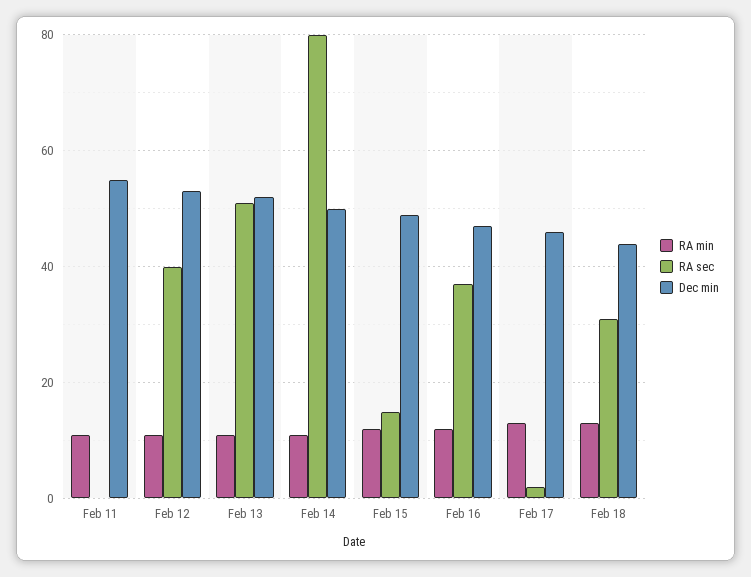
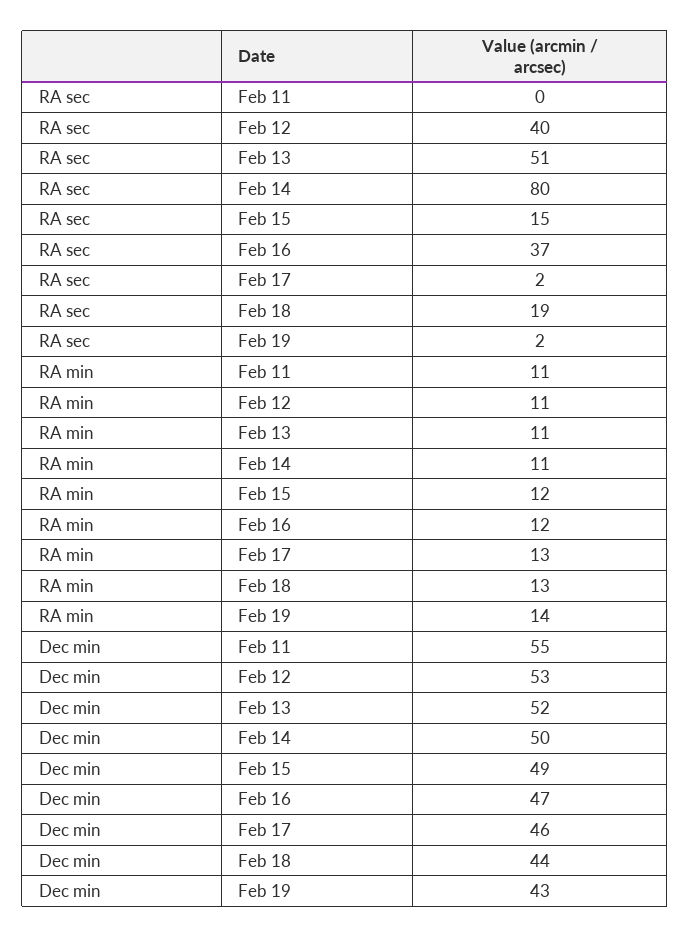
RA sec, Feb 18: 30 -> 19
RA sec, Feb 19: none -> 2
RA min, Feb 19: none -> 14
Dec min, Feb 19: none -> 43

